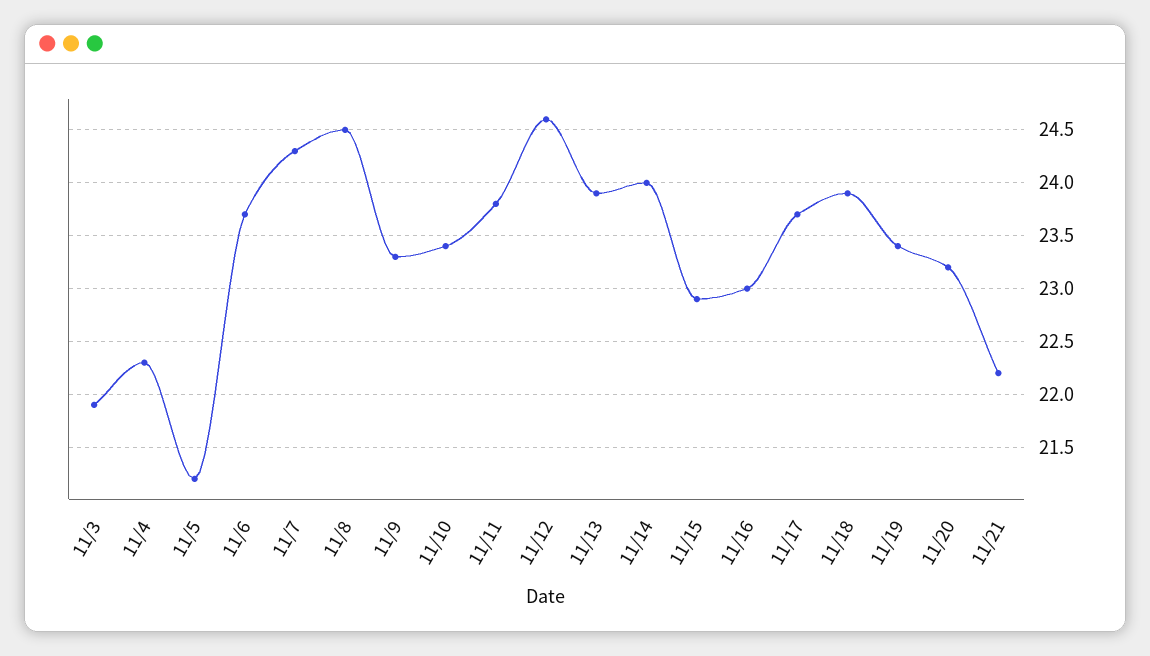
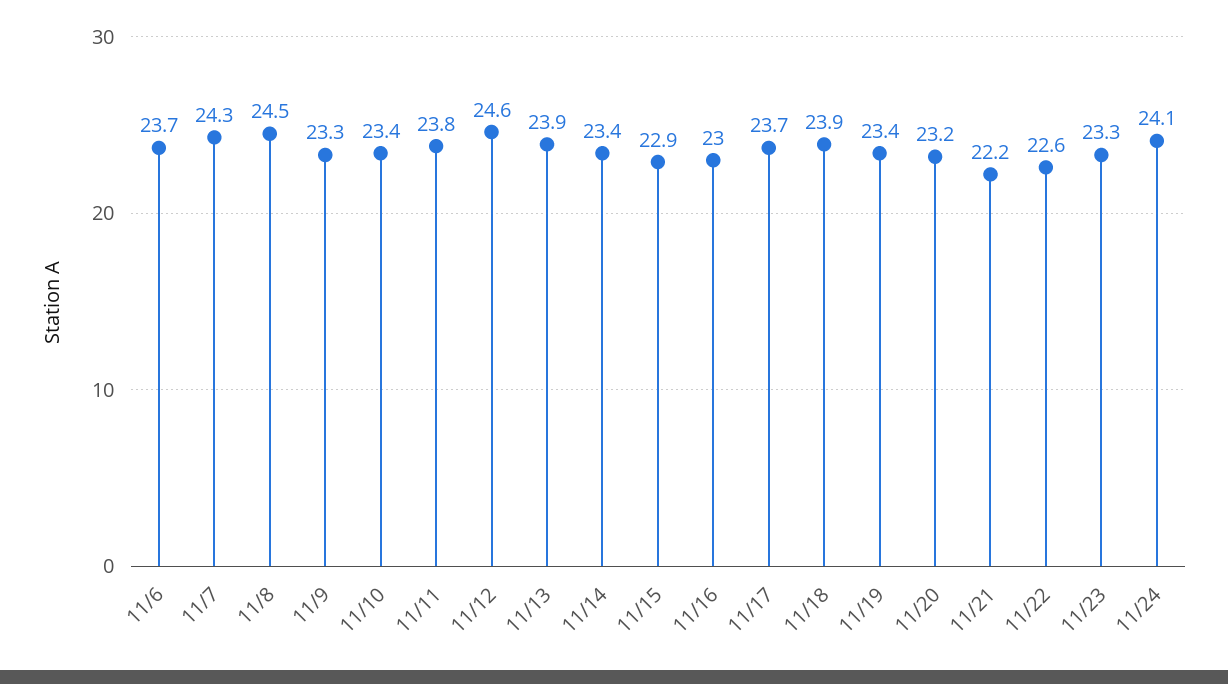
11/3: 21.9 -> none
11/4: 22.3 -> none
11/5: 21.2 -> none
11/14: 24 -> 23.4
11/22: none -> 22.6
11/23: none -> 23.3
11/24: none -> 24.1

